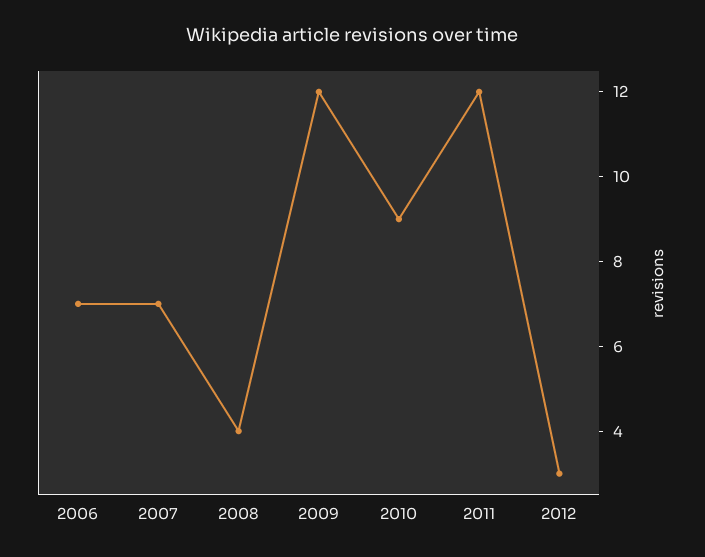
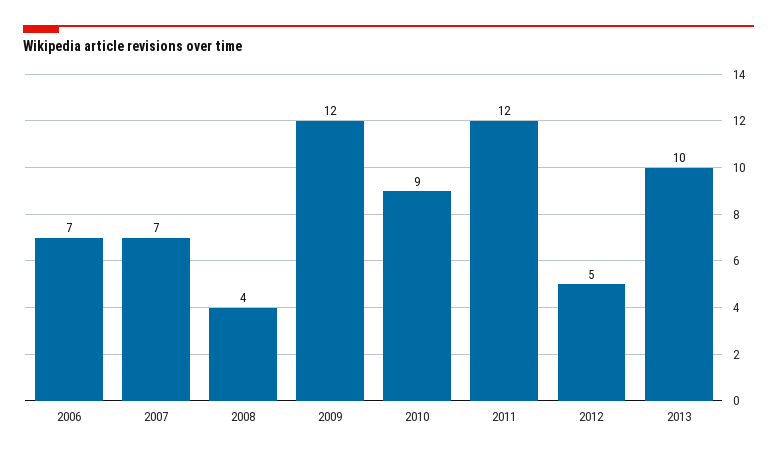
2012: 3 -> 5
2013: none -> 10

